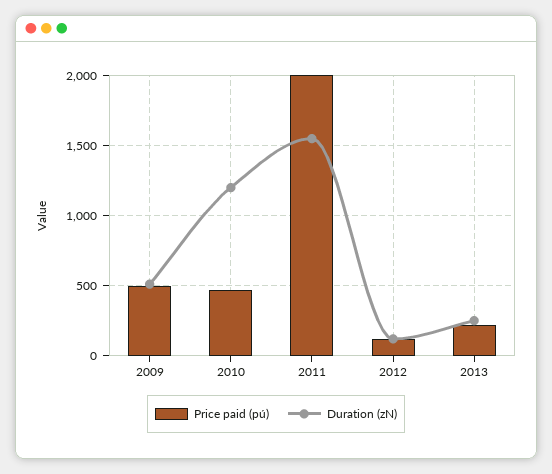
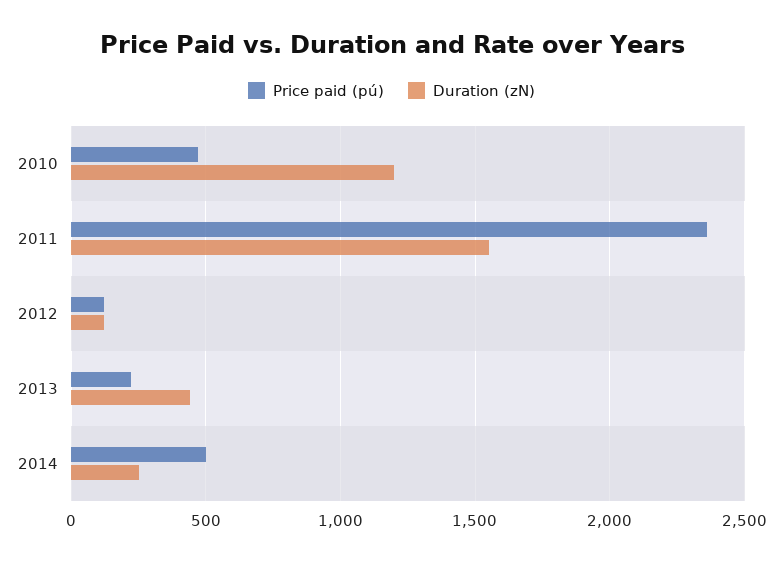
Price paid (pú), 2009: 500 -> none
Duration (zN), 2009: 500 -> none
Price paid (pú), 2011: 2000 -> 2350
Duration (zN), 2013: 250 -> 450
Price paid (pú), 2014: none -> 500
Duration (zN), 2014: none -> 250

